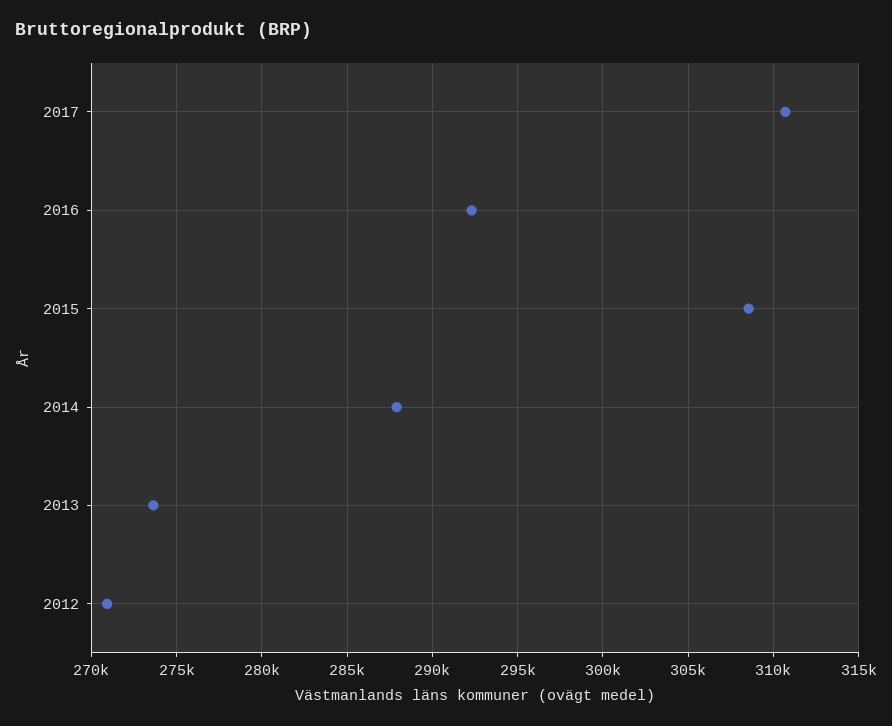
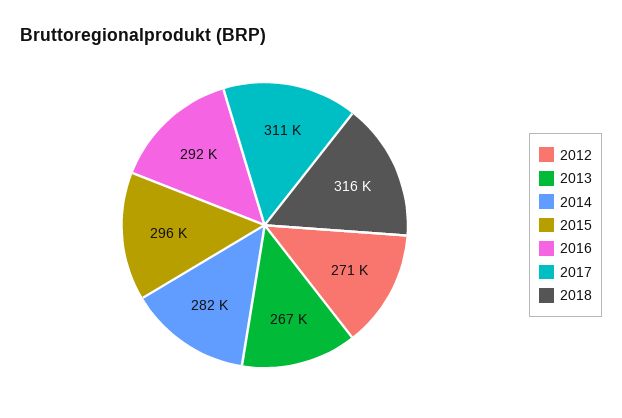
2015: 308500 -> 296000
2014: 288000 -> 282000
2013: 273500 -> 267000
2018: none -> 316000

